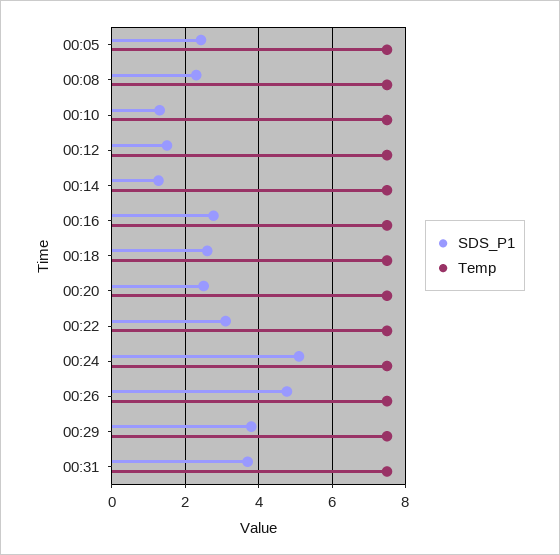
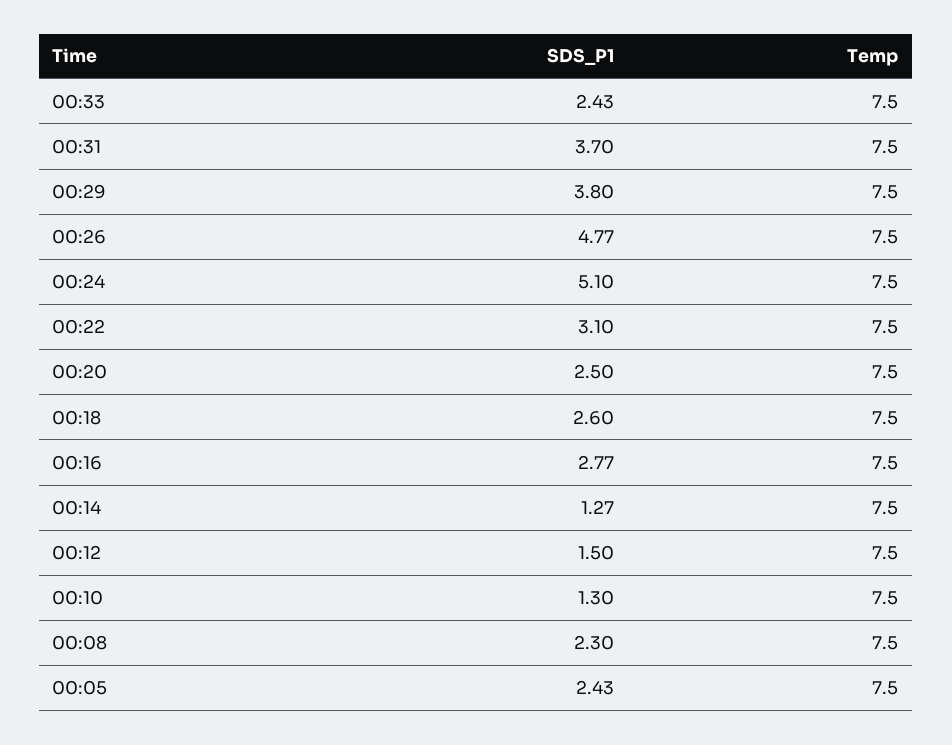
SDS_P1, 00:33: none -> 2.43
Temp, 00:33: none -> 7.5

